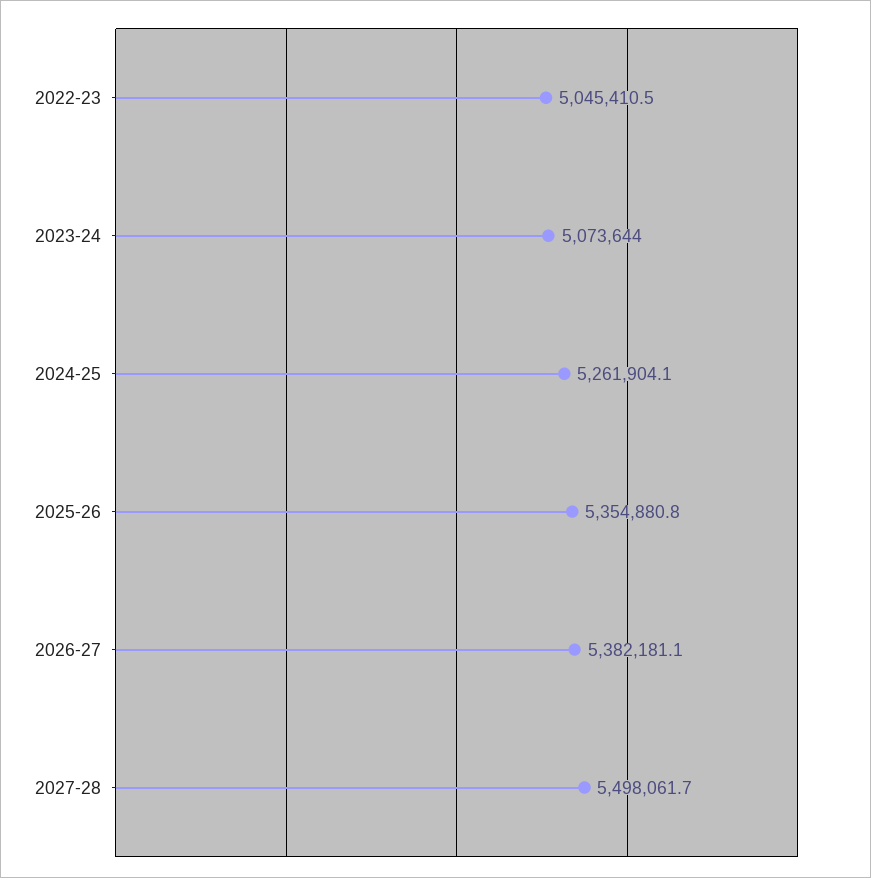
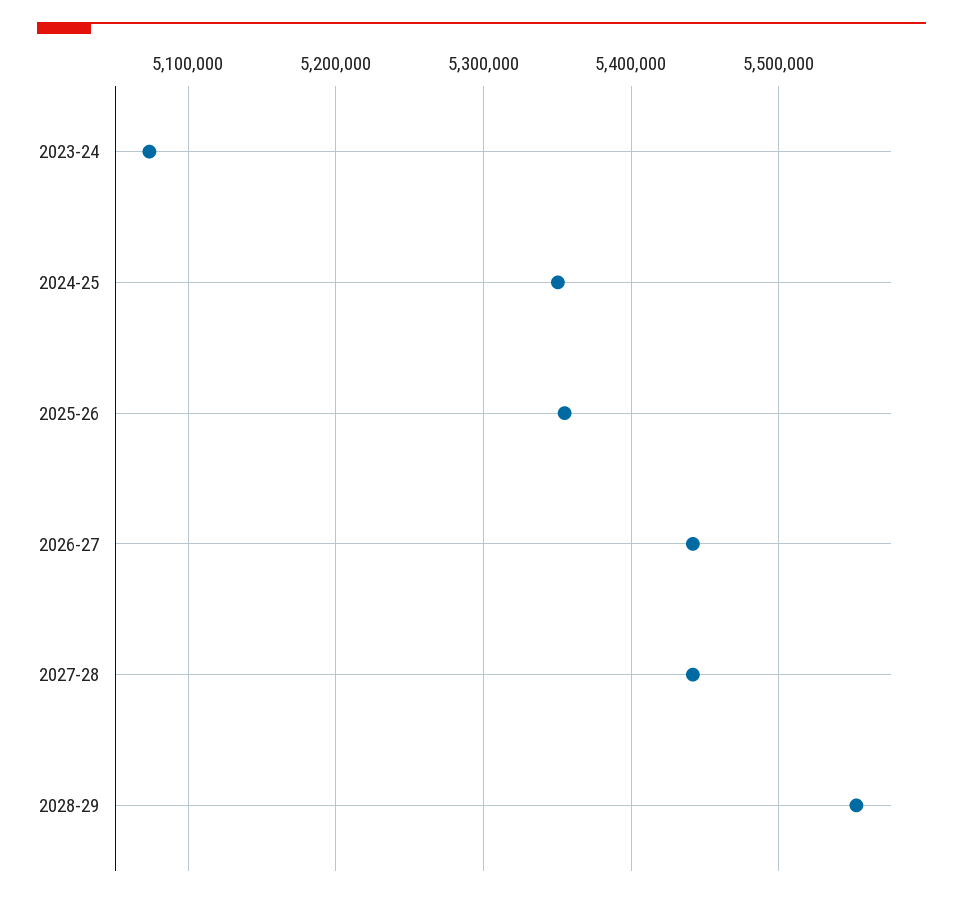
2022-23: 5045410.5 -> none
2024-25: 5261904.1 -> 5350000
2026-27: 5382181.1 -> 5440000
2027-28: 5498061.7 -> 5440000
2028-29: none -> 5550000

